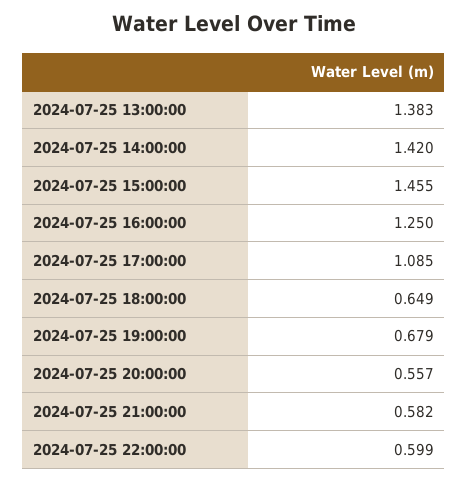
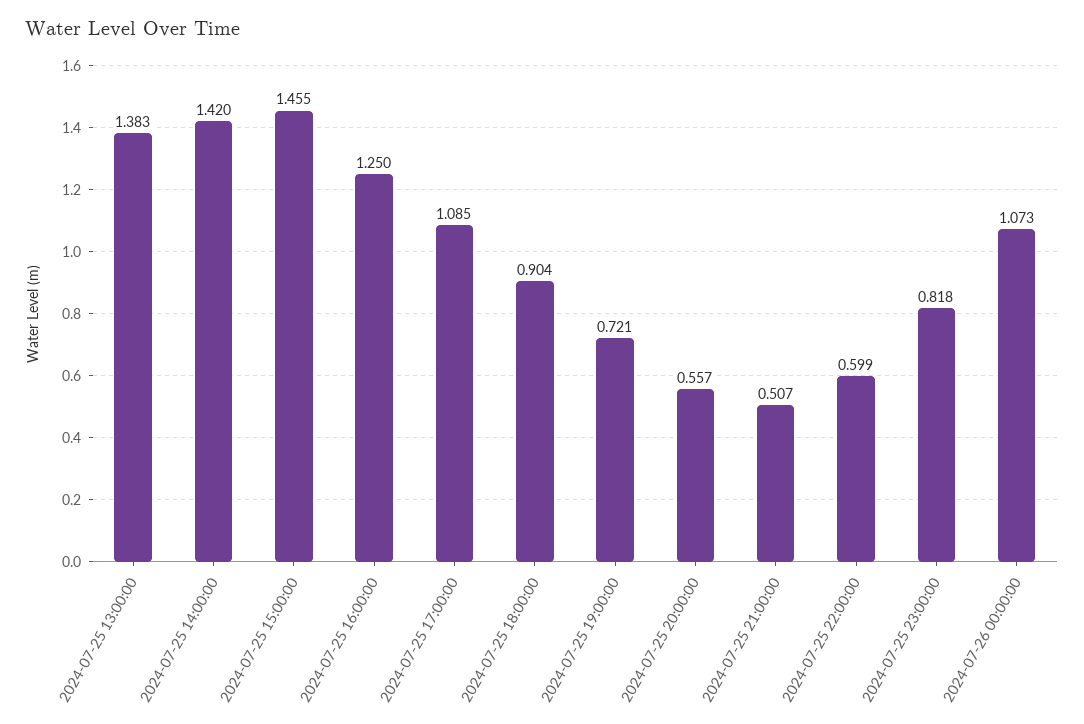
2024-07-25 18:00:00: 0.649 -> 0.904
2024-07-25 19:00:00: 0.679 -> 0.721
2024-07-25 21:00:00: 0.582 -> 0.507
2024-07-25 23:00:00: none -> 0.818
2024-07-26 00:00:00: none -> 1.073

